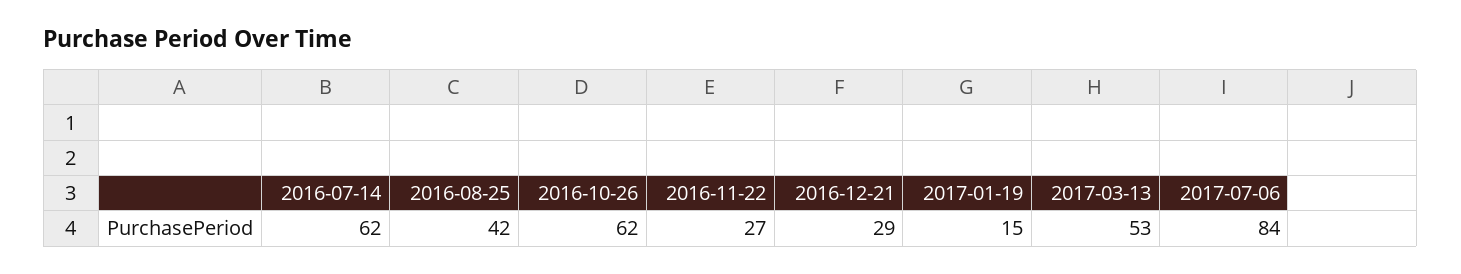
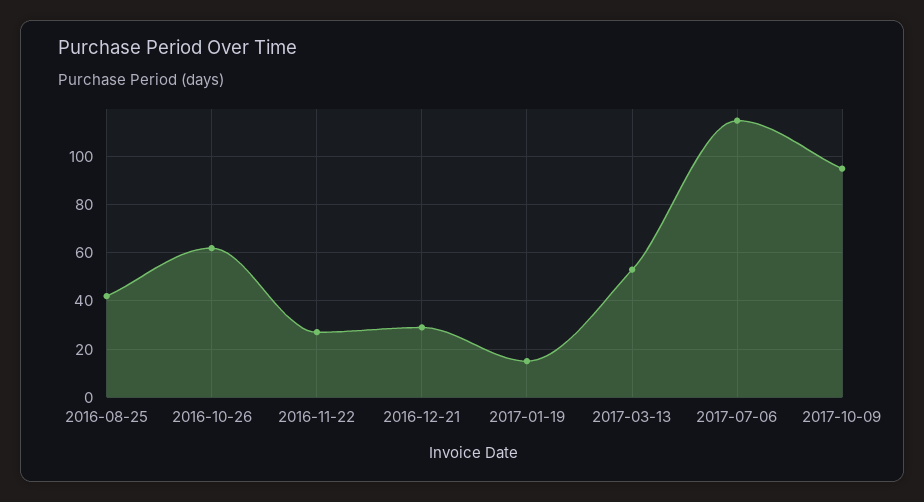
2016-07-14: 62 -> none
2017-07-06: 84 -> 115
2017-10-09: none -> 95

